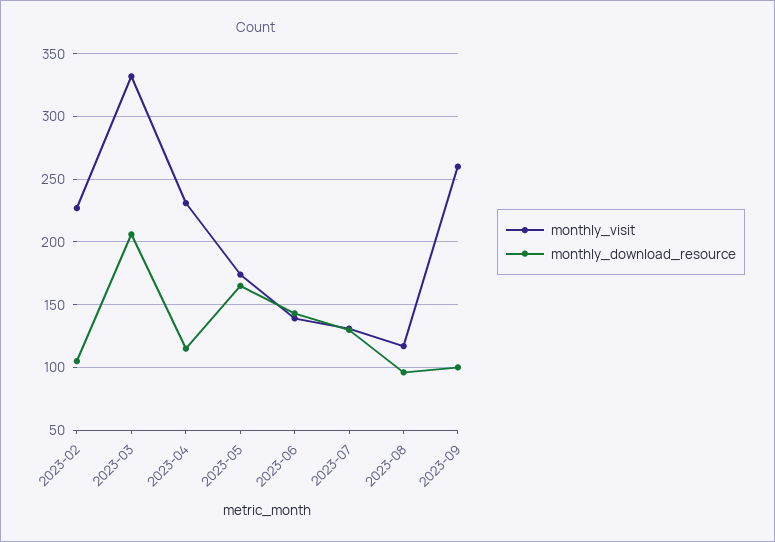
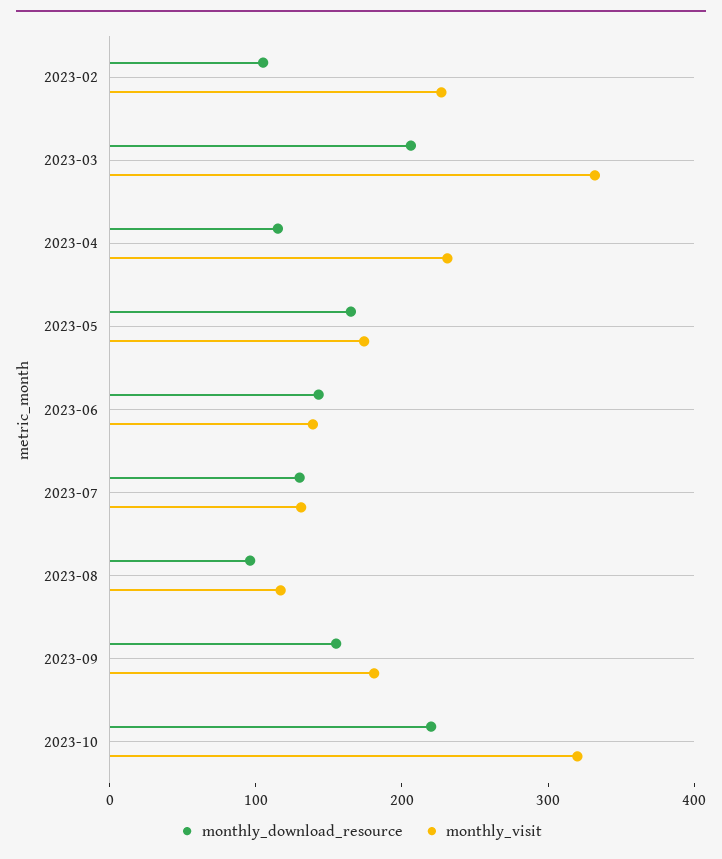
monthly_visit, 2023-09: 260 -> 180
monthly_download_resource, 2023-09: 100 -> 160
monthly_download_resource, 2023-10: none -> 220
monthly_visit, 2023-10: none -> 320

